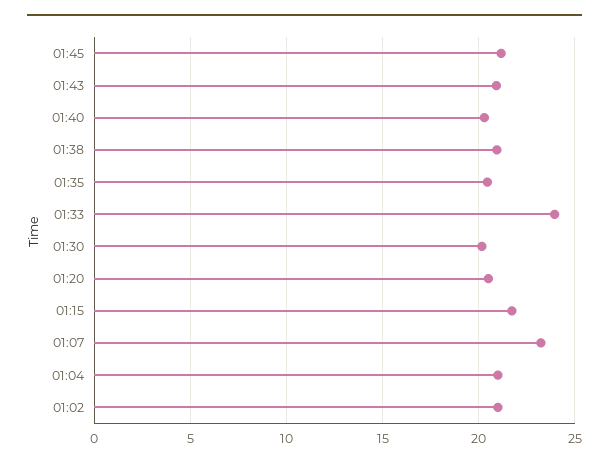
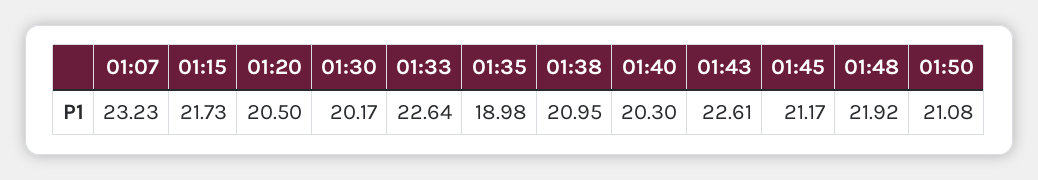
01:43: 21 -> 22.61
01:35: 20.5 -> 18.98
01:33: 24 -> 22.64
01:04: 21 -> none
01:02: 21 -> none
01:48: none -> 21.92
01:50: none -> 21.08

